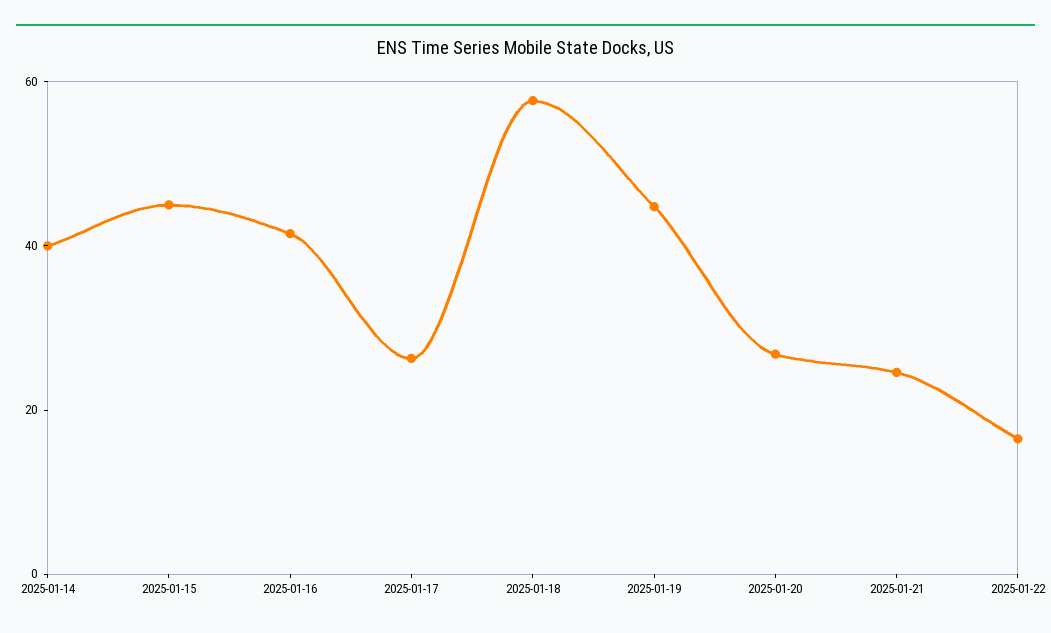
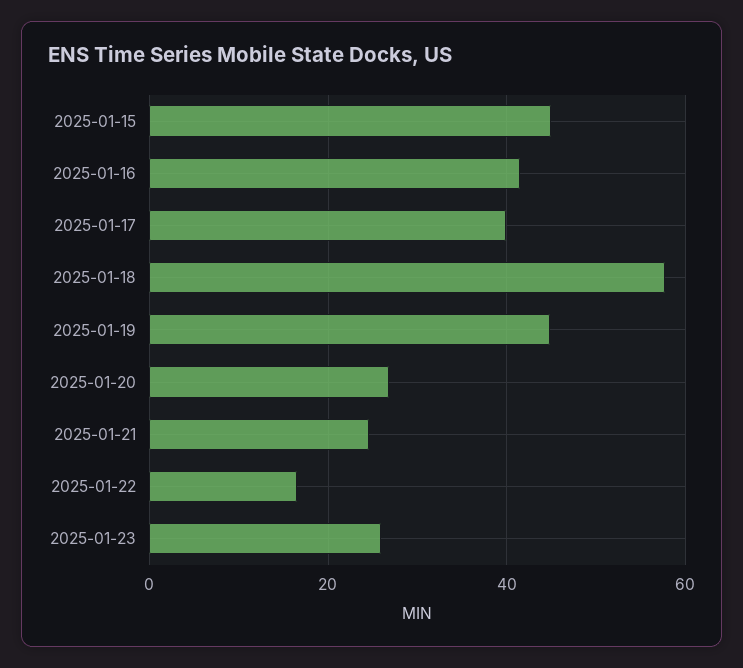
2025-01-14: 40 -> none
2025-01-17: 25 -> 40
2025-01-23: none -> 26

